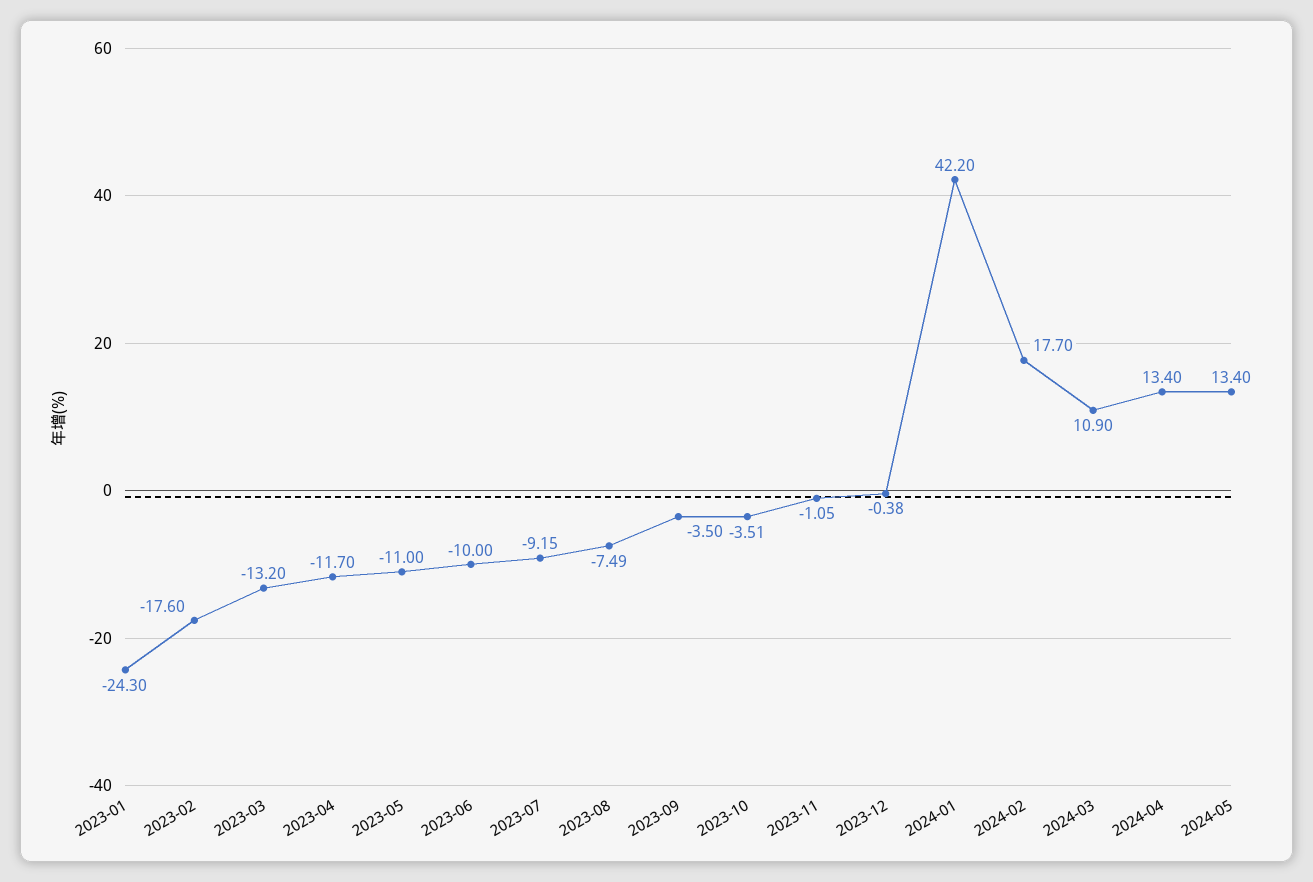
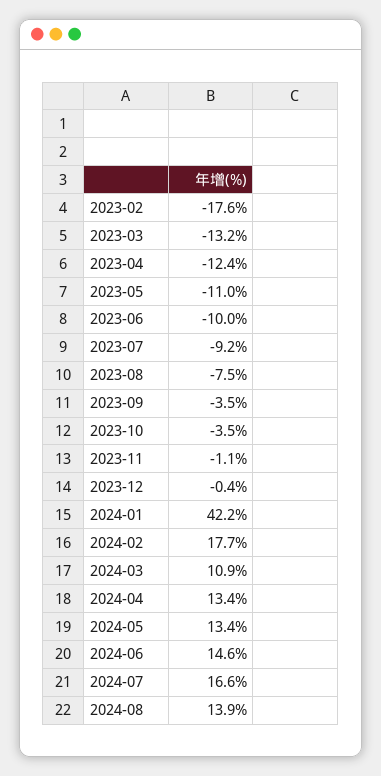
2023-01: -24.3 -> none
2023-04: -11.7 -> -12.4
2024-06: none -> 14.6
2024-07: none -> 16.6
2024-08: none -> 13.9

